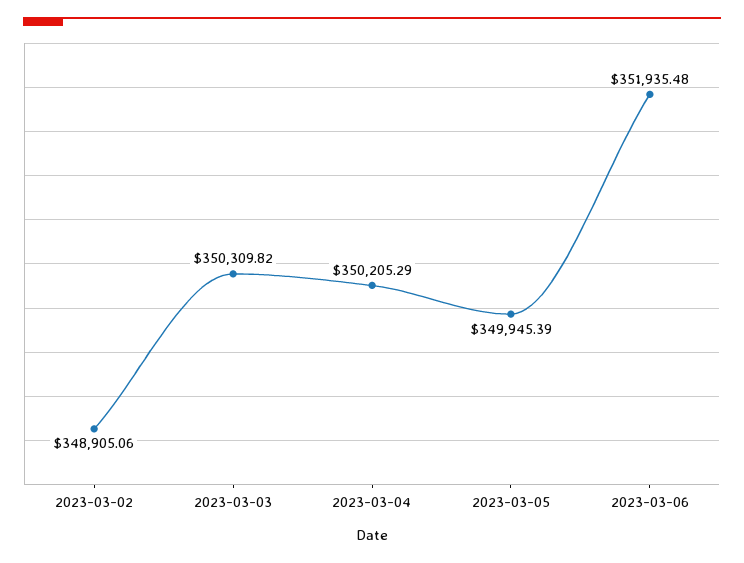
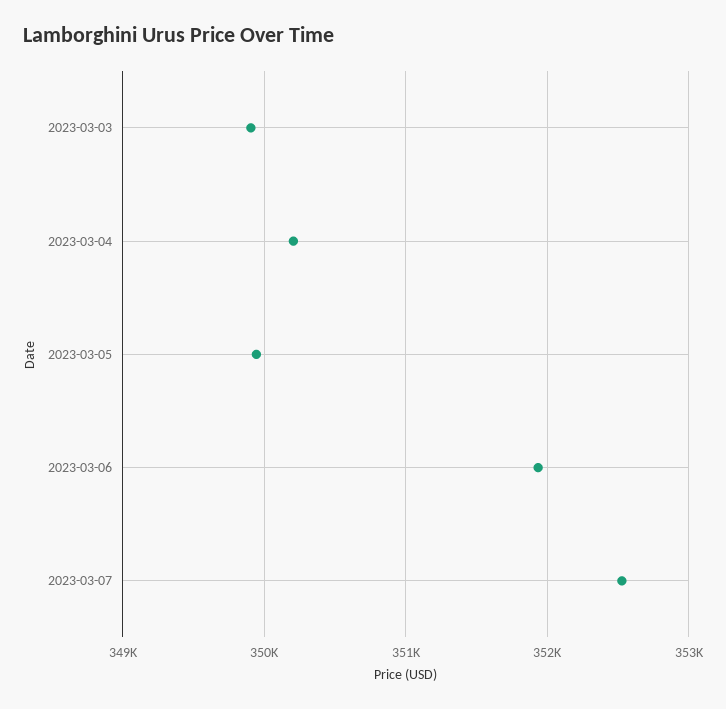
2023-03-02: 348905.06 -> none
2023-03-03: 350309.82 -> 349900
2023-03-07: none -> 352500

